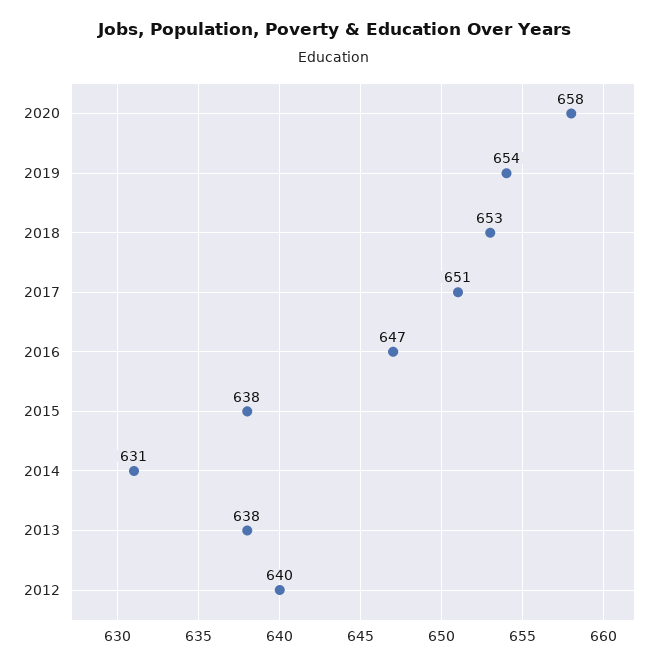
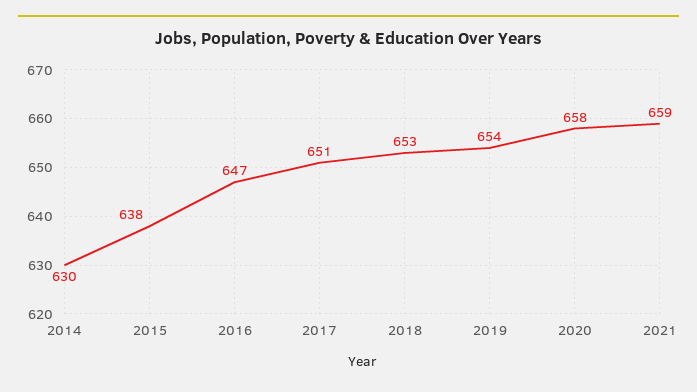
2014: 631 -> 630
2013: 638 -> none
2012: 640 -> none
2021: none -> 659

